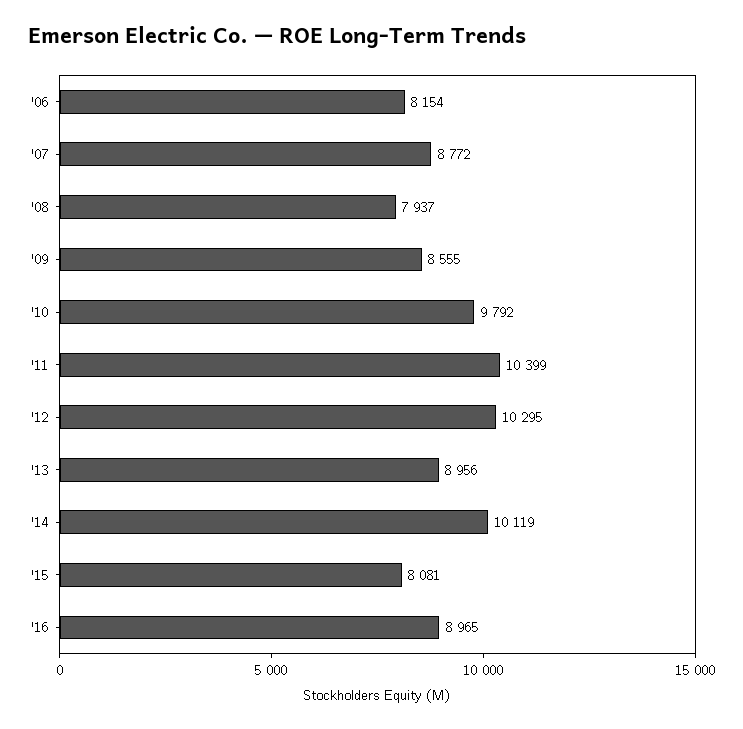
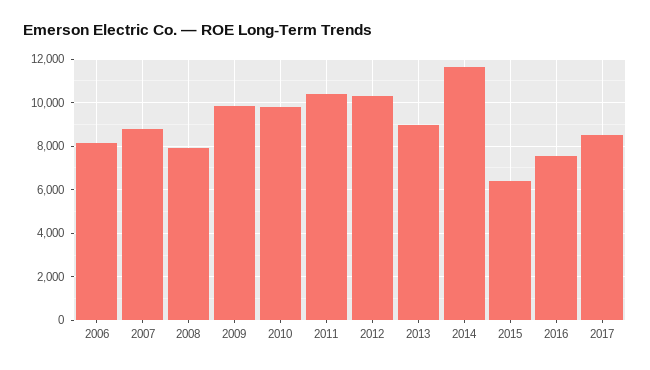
'09: 8555 -> 10000
'14: 10119 -> 11500
'15: 8081 -> 6500
'16: 8965 -> 7500
2017: none -> 8500

